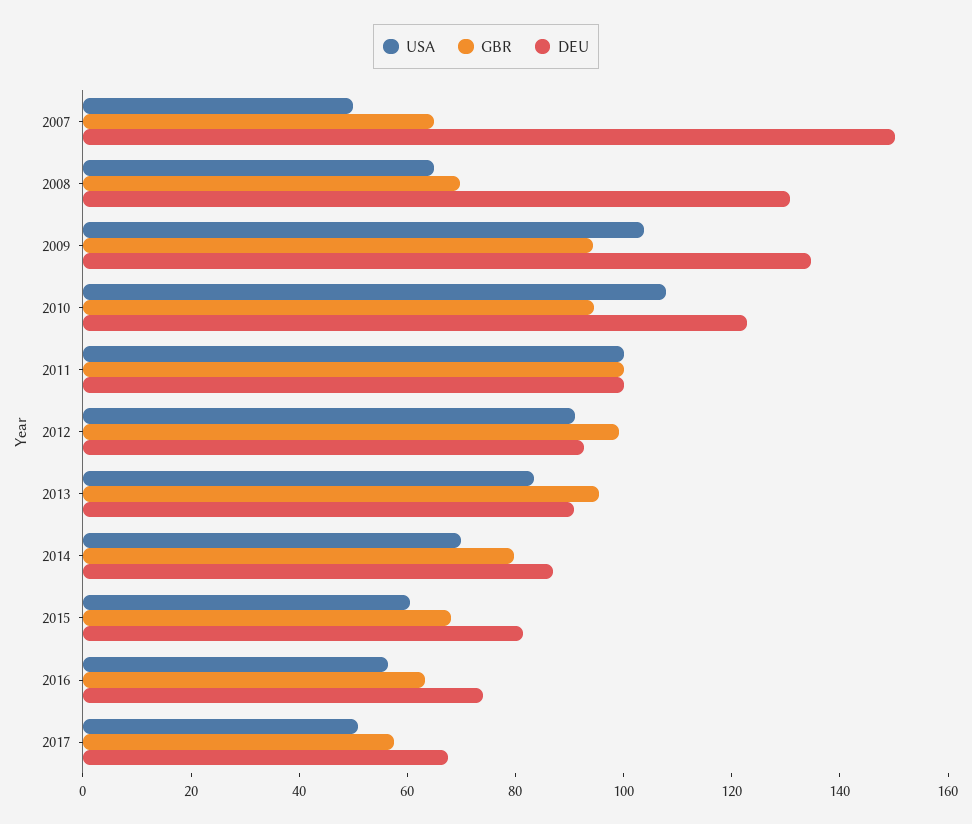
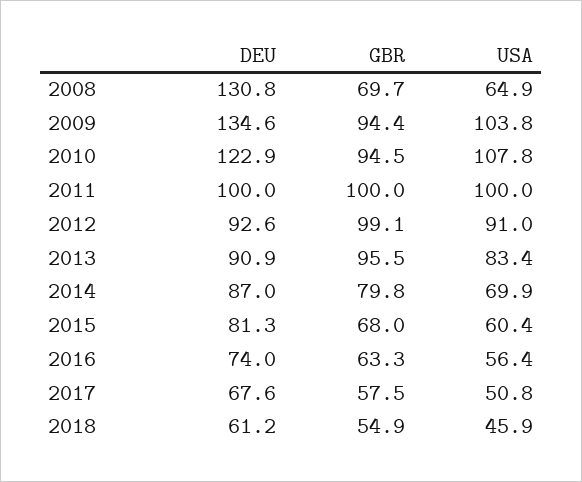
USA, 2007: 50 -> none
GBR, 2007: 65 -> none
DEU, 2007: 150 -> none
DEU, 2018: none -> 61.2
GBR, 2018: none -> 54.9
USA, 2018: none -> 45.9

